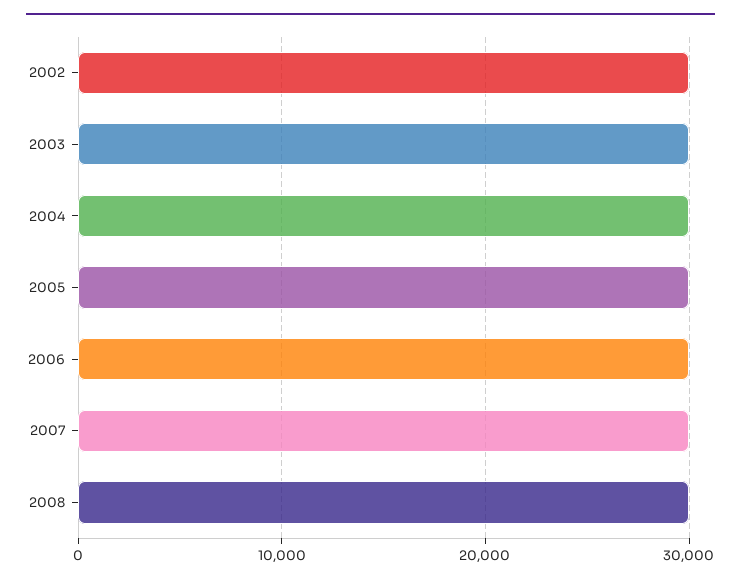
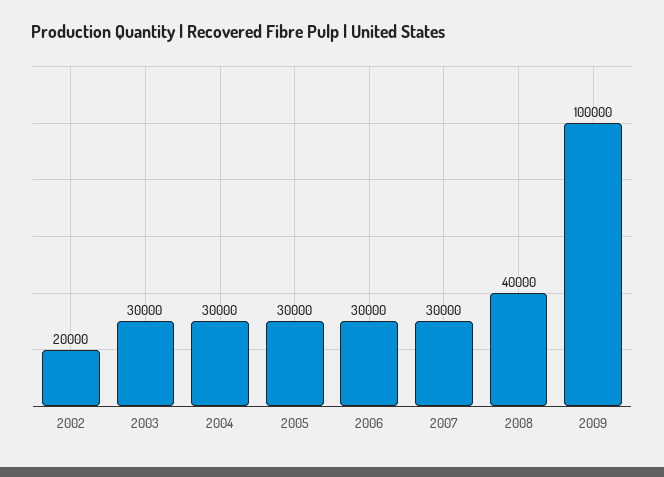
2002: 30000 -> 20000
2008: 30000 -> 40000
2009: none -> 100000

